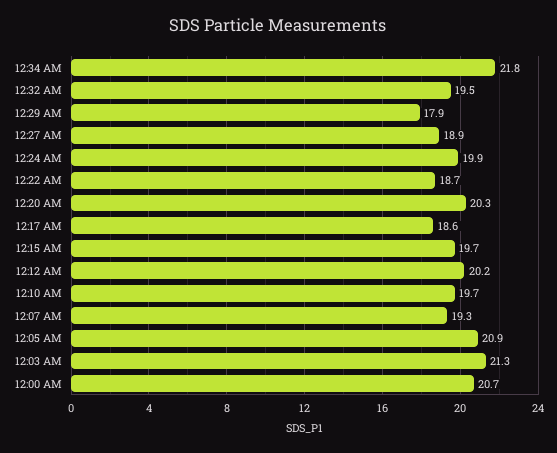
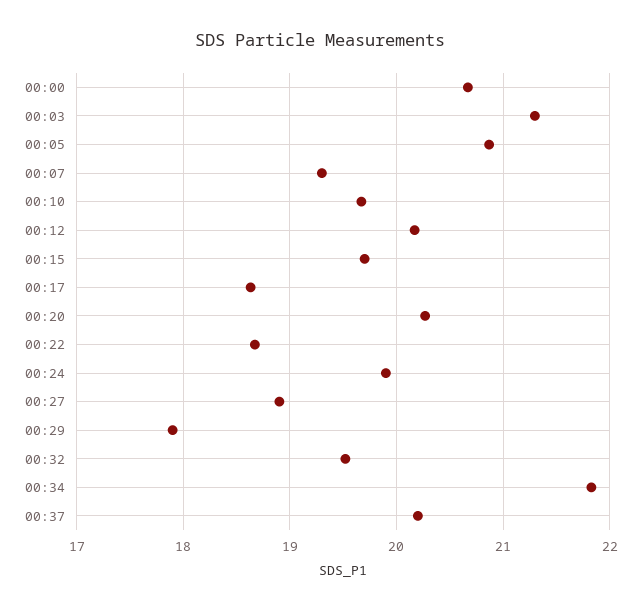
00:37: none -> 20.2

